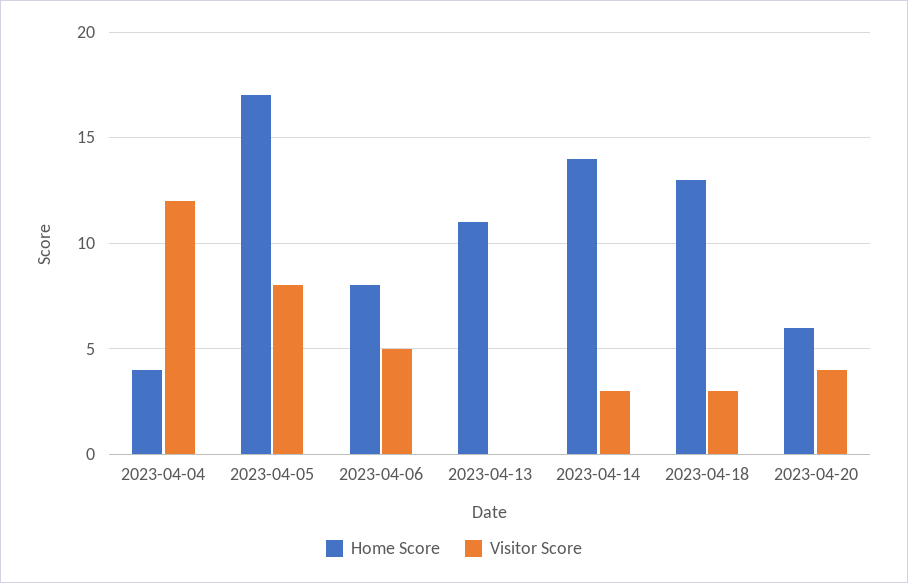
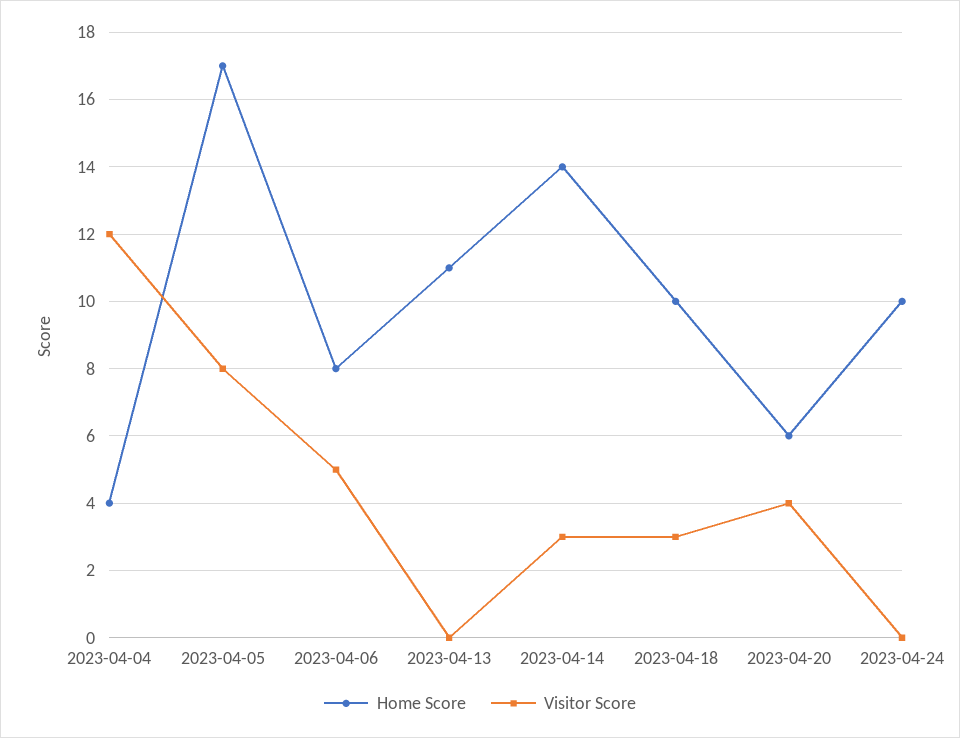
Home Score, 2023-04-18: 13 -> 10
Home Score, 2023-04-24: none -> 10
Visitor Score, 2023-04-24: none -> 0

